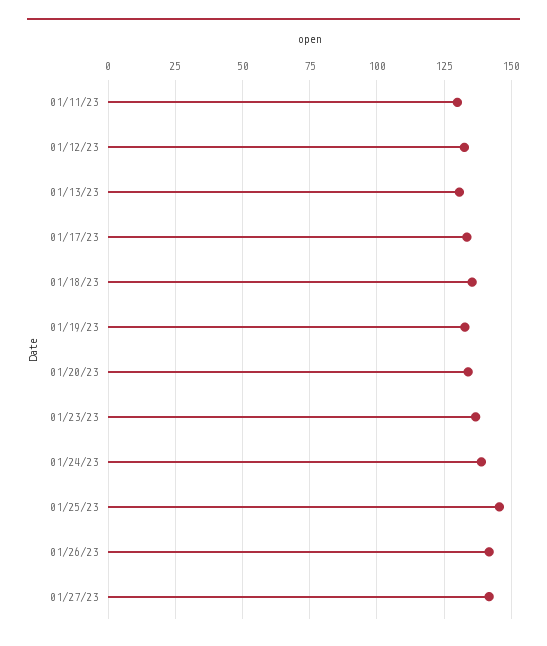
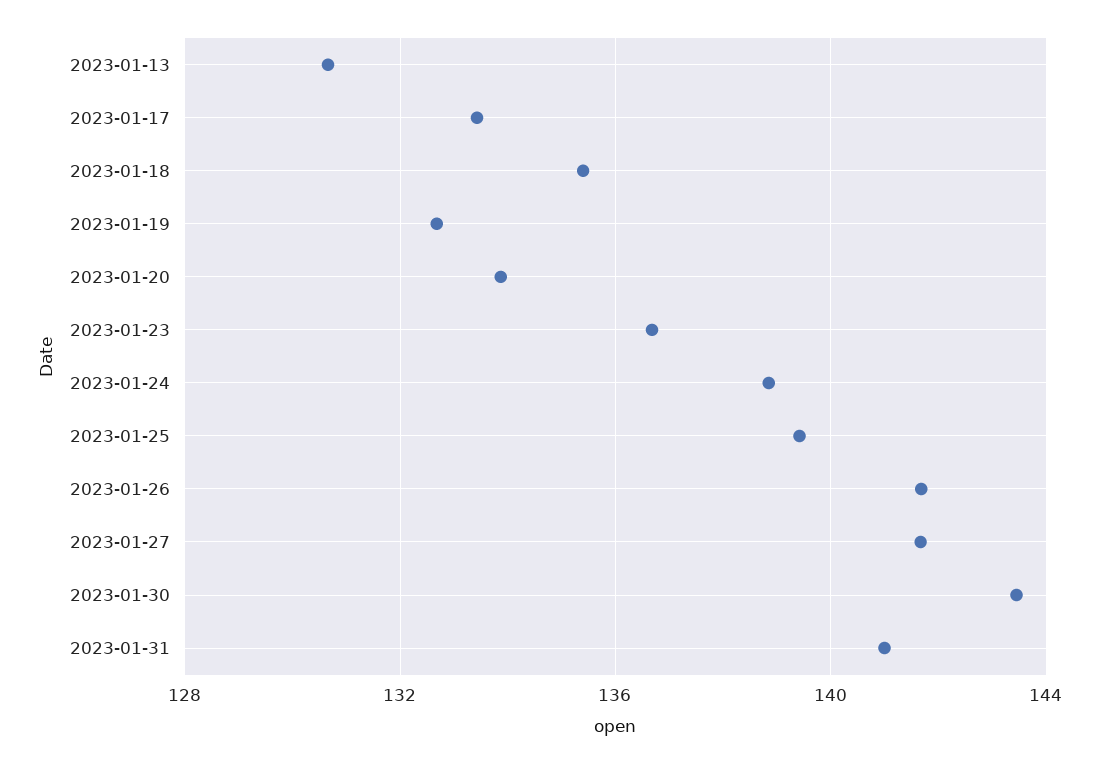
01/11/23: 130 -> none
01/12/23: 132.5 -> none
01/25/23: 145 -> 139.5
2023-01-30: none -> 143.5
2023-01-31: none -> 141

